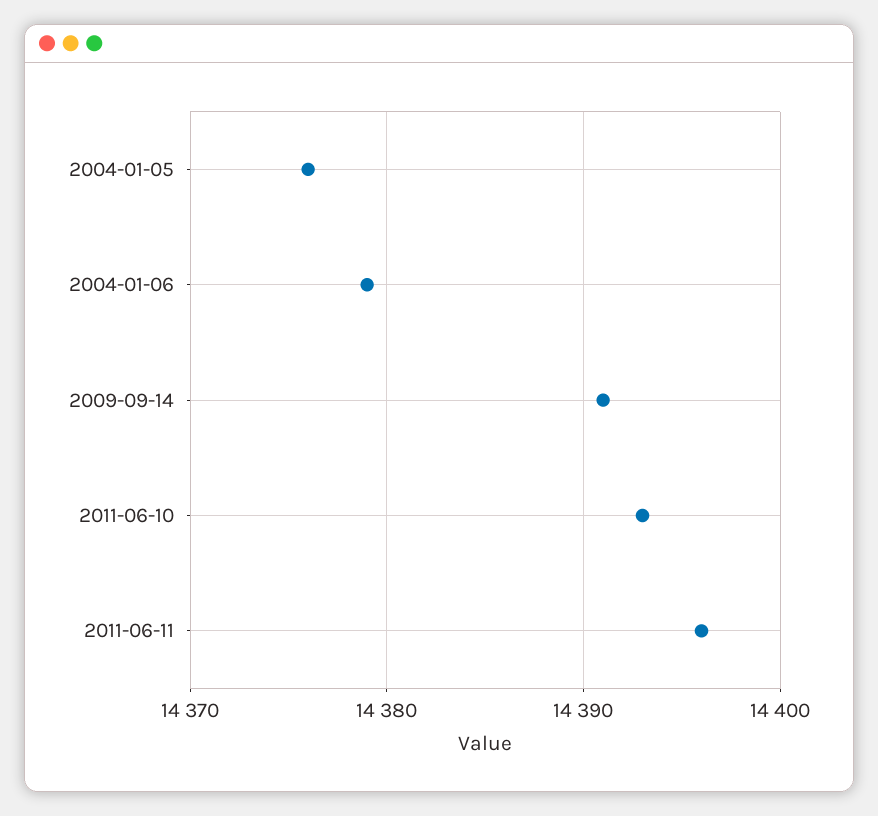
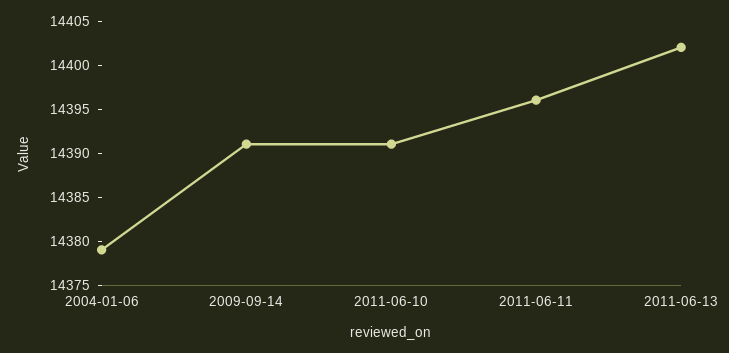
2004-01-05: 14376 -> none
2011-06-10: 14393 -> 14391
2011-06-13: none -> 14402

